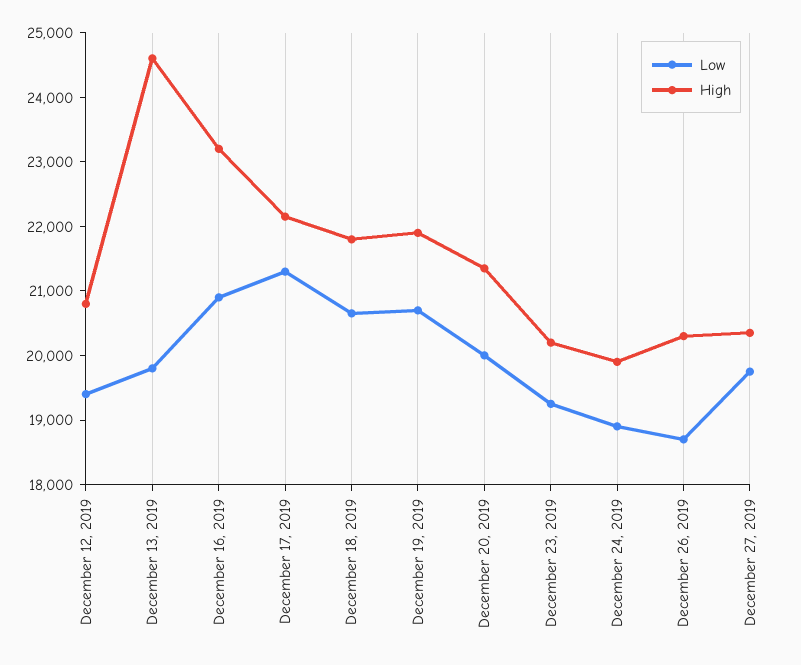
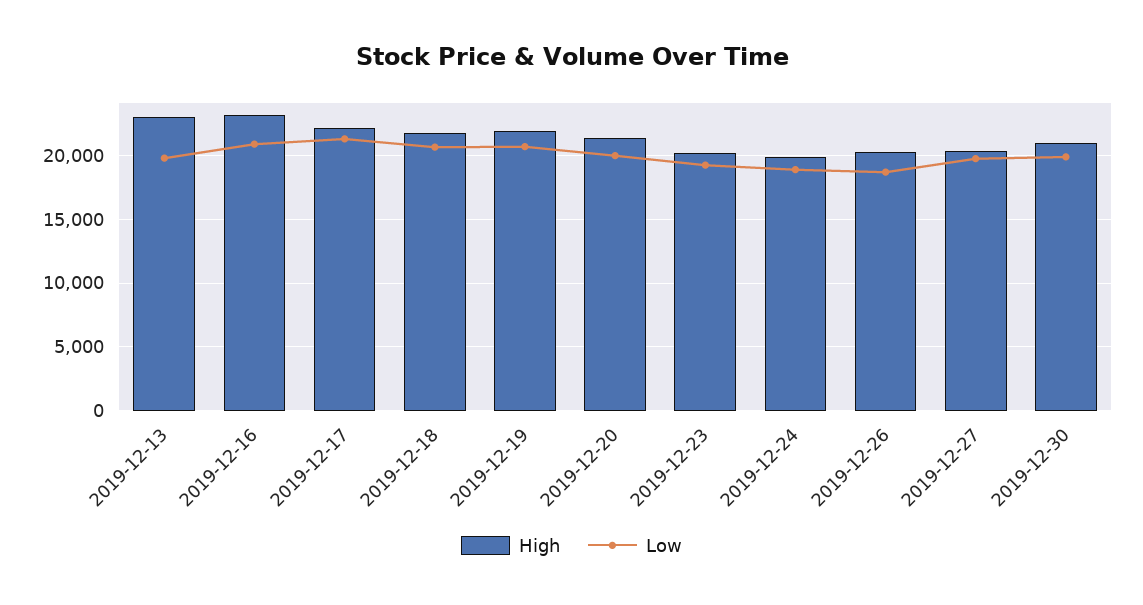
Low, December 12, 2019: 19400 -> none
High, December 12, 2019: 20800 -> none
High, December 13, 2019: 24600 -> 23000
High, 2019-12-30: none -> 21000
Low, 2019-12-30: none -> 20000

